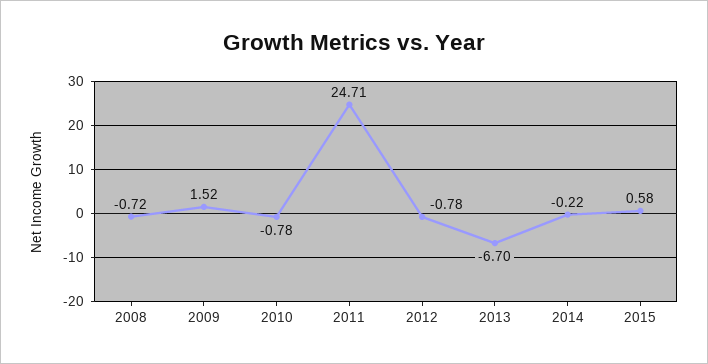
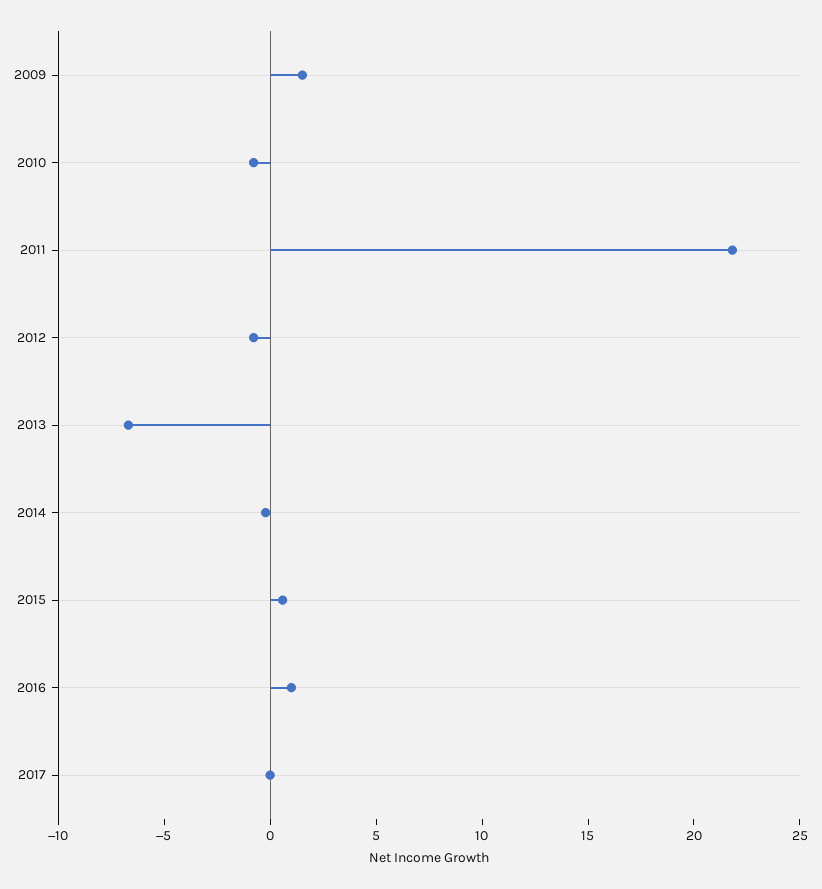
2008: -0.72 -> none
2011: 24.71 -> 22
2016: none -> 1
2017: none -> 0

